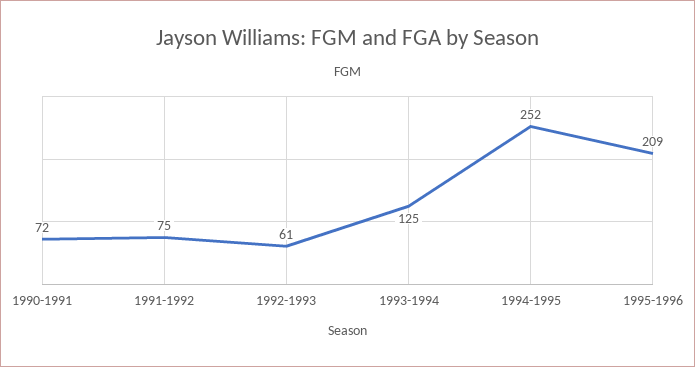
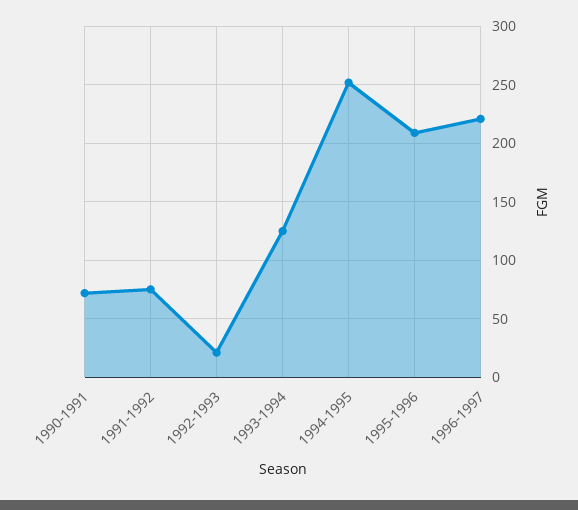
1992-1993: 61 -> 20
1996-1997: none -> 220

